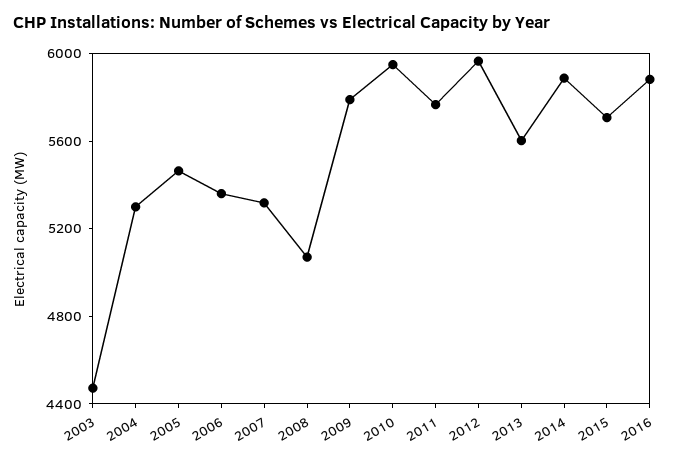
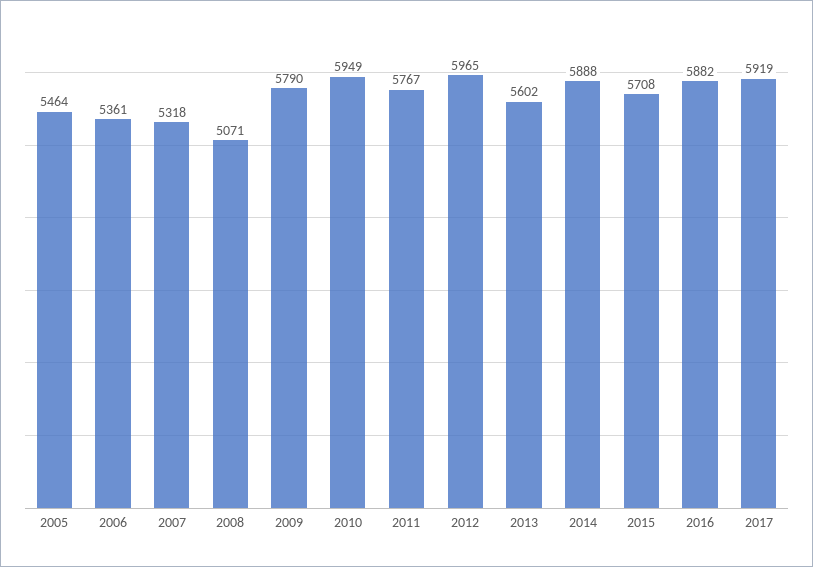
2003: 4500 -> none
2004: 5300 -> none
2017: none -> 5919

